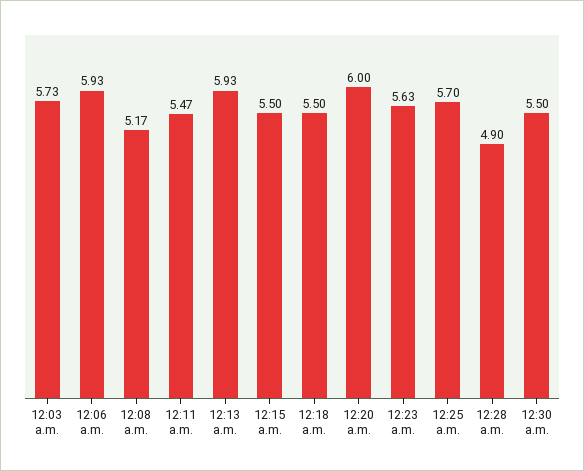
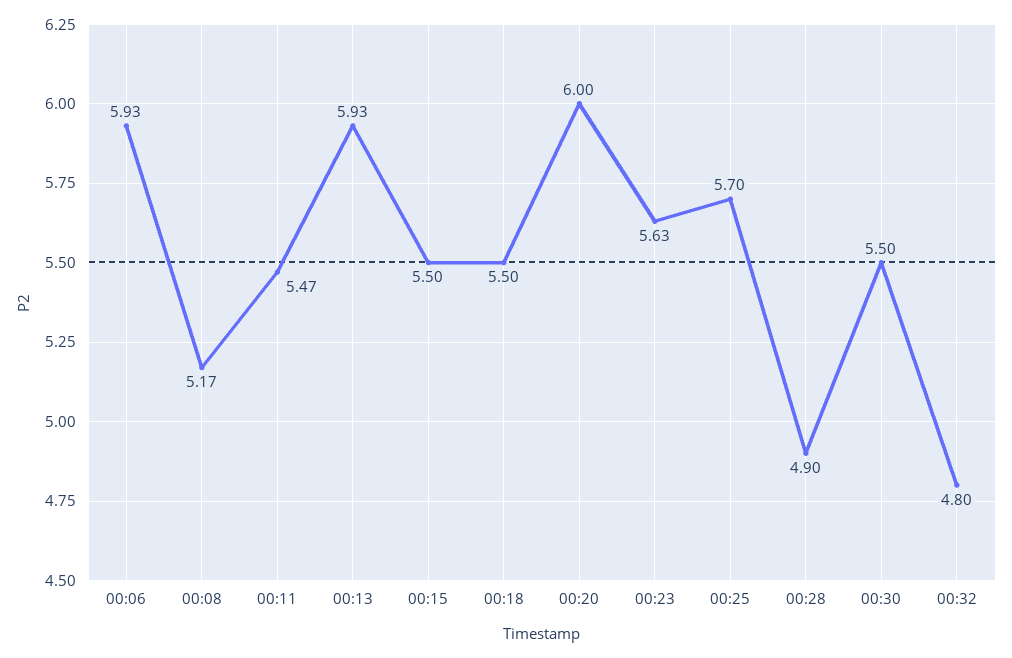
12:03 a.m.: 5.73 -> none
00:32: none -> 4.8

